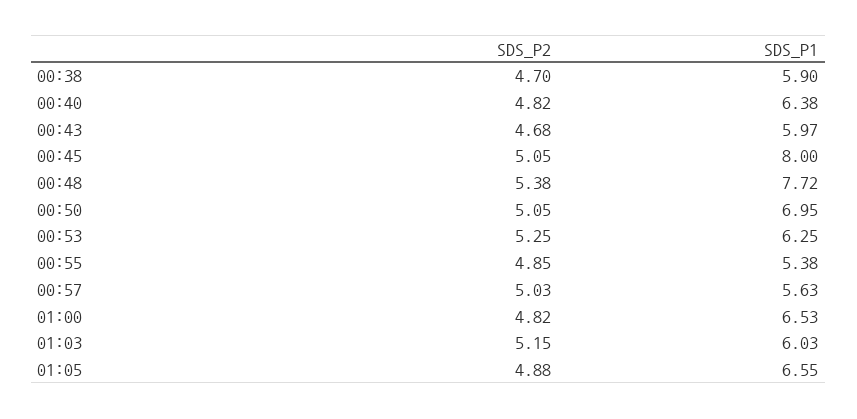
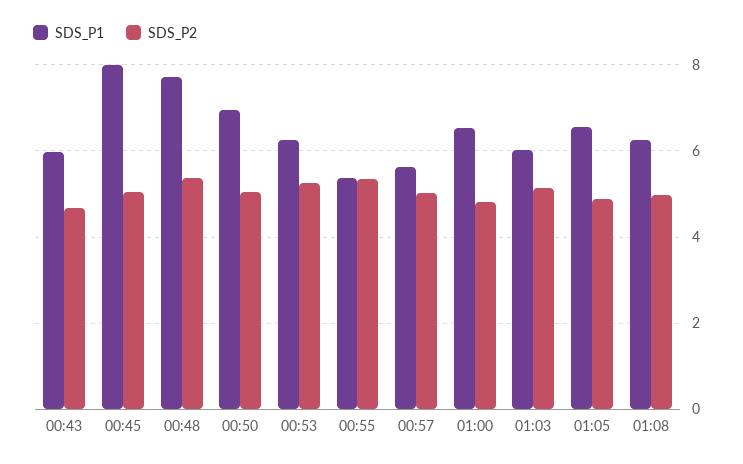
SDS_P2, 00:38: 4.7 -> none
SDS_P1, 00:38: 5.9 -> none
SDS_P2, 00:40: 4.82 -> none
SDS_P1, 00:40: 6.38 -> none
SDS_P2, 00:55: 4.85 -> 5.4
SDS_P1, 01:08: none -> 6.2
SDS_P2, 01:08: none -> 5

